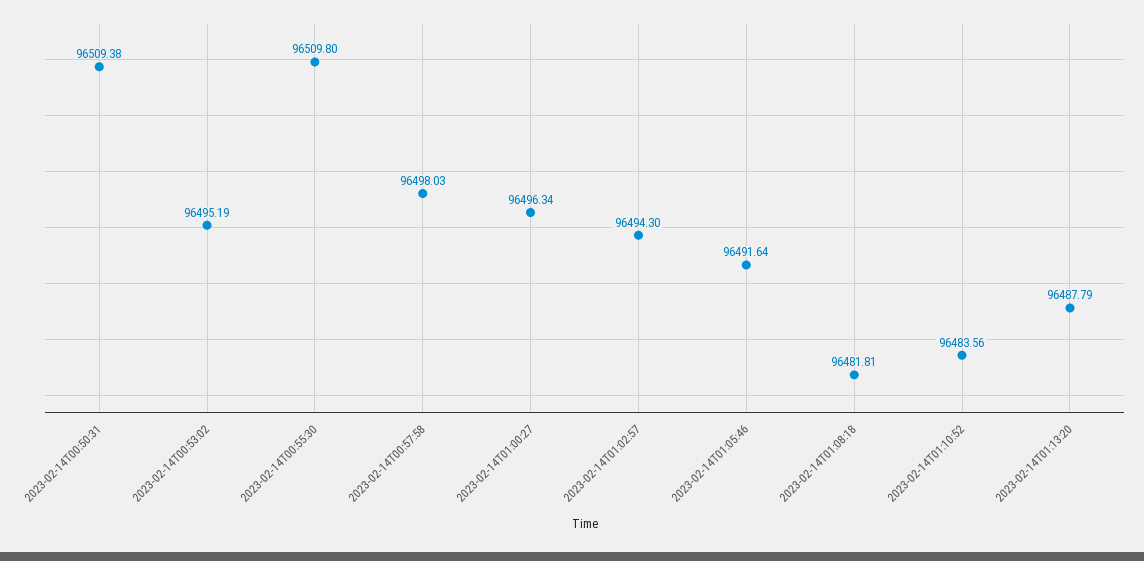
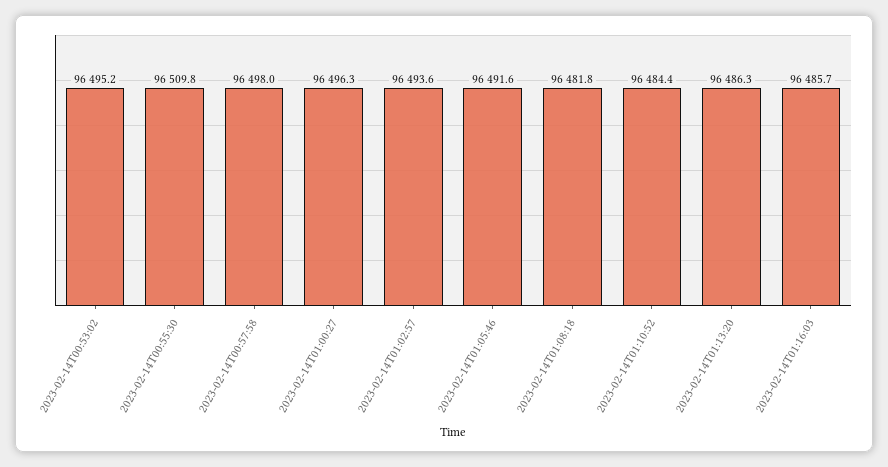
2023-02-14T00:50:31: 96509.38 -> none
2023-02-14T01:02:57: 96494.3 -> 96493.6
2023-02-14T01:10:52: 96483.56 -> 96484.4
2023-02-14T01:13:20: 96487.79 -> 96486.3
2023-02-14T01:16:03: none -> 96485.7

